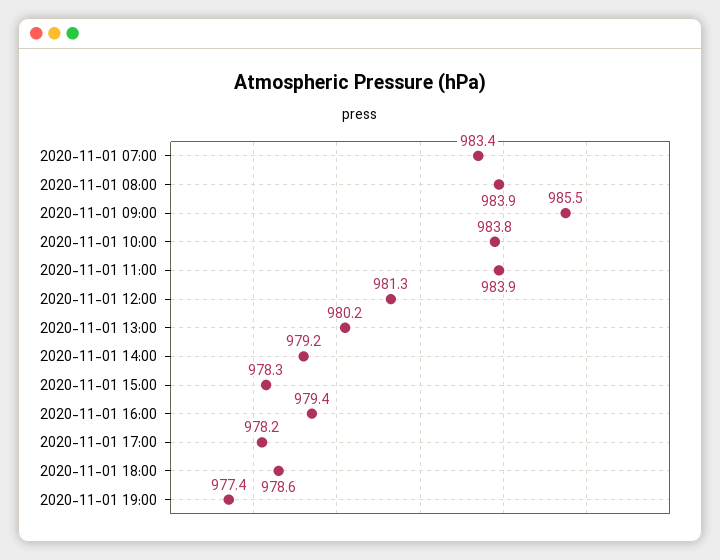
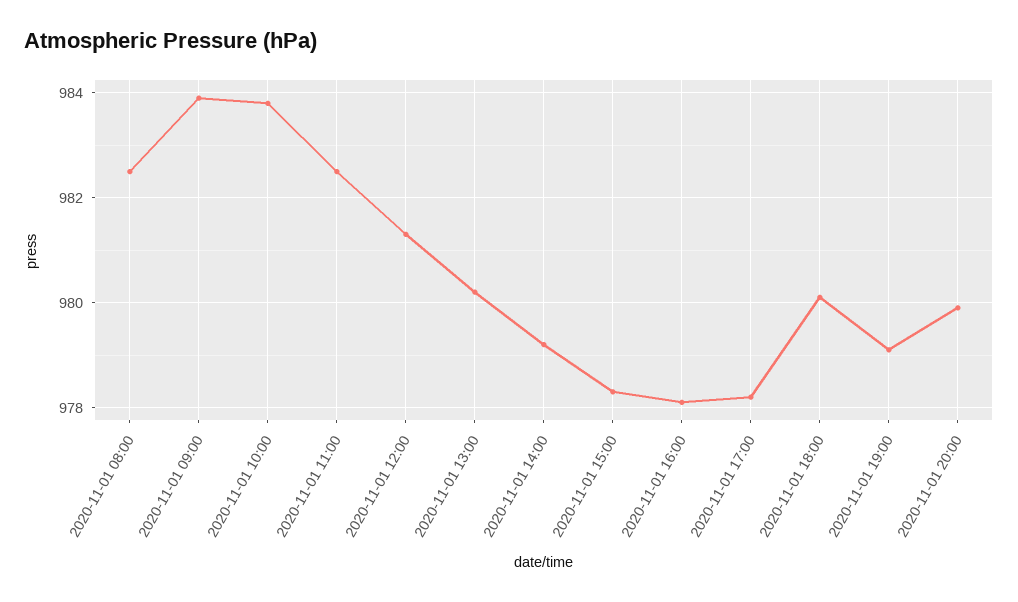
2020-11-01 07:00: 983.4 -> none
2020-11-01 08:00: 983.9 -> 982.5
2020-11-01 09:00: 985.5 -> 984
2020-11-01 11:00: 983.9 -> 982.5
2020-11-01 16:00: 979.4 -> 978
2020-11-01 18:00: 978.6 -> 980
2020-11-01 19:00: 977.4 -> 979
2020-11-01 20:00: none -> 980

